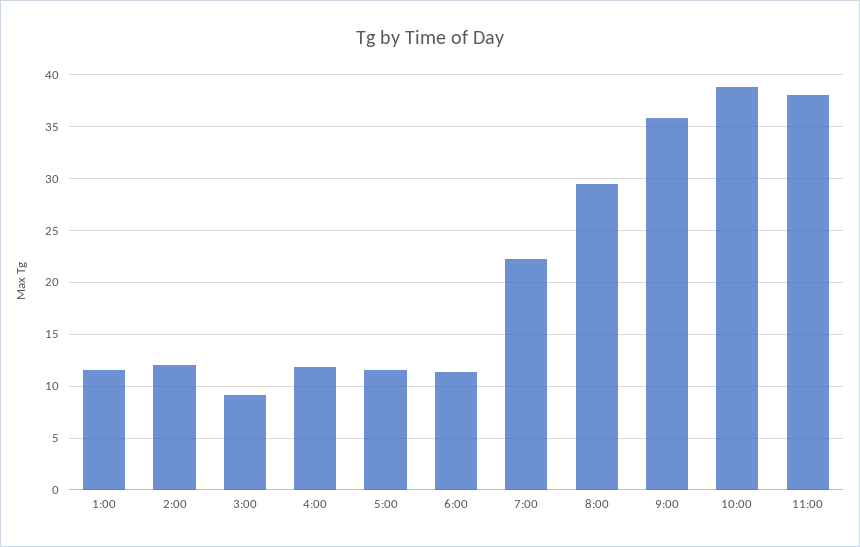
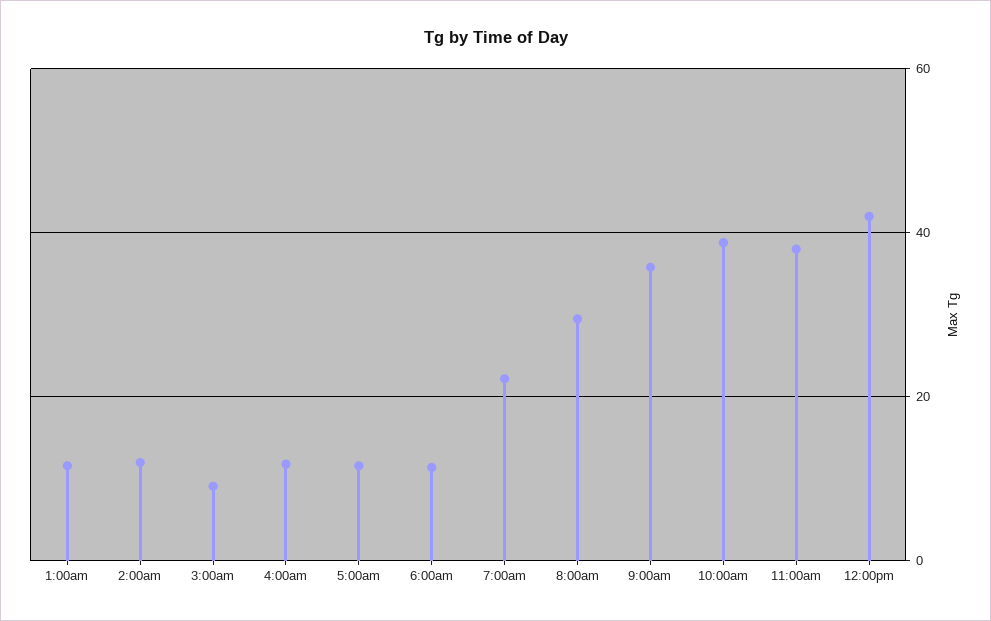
12:00pm: none -> 42

